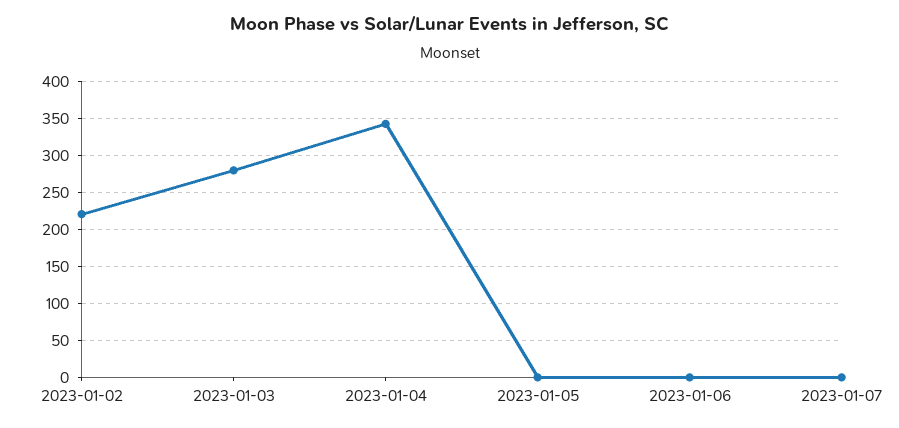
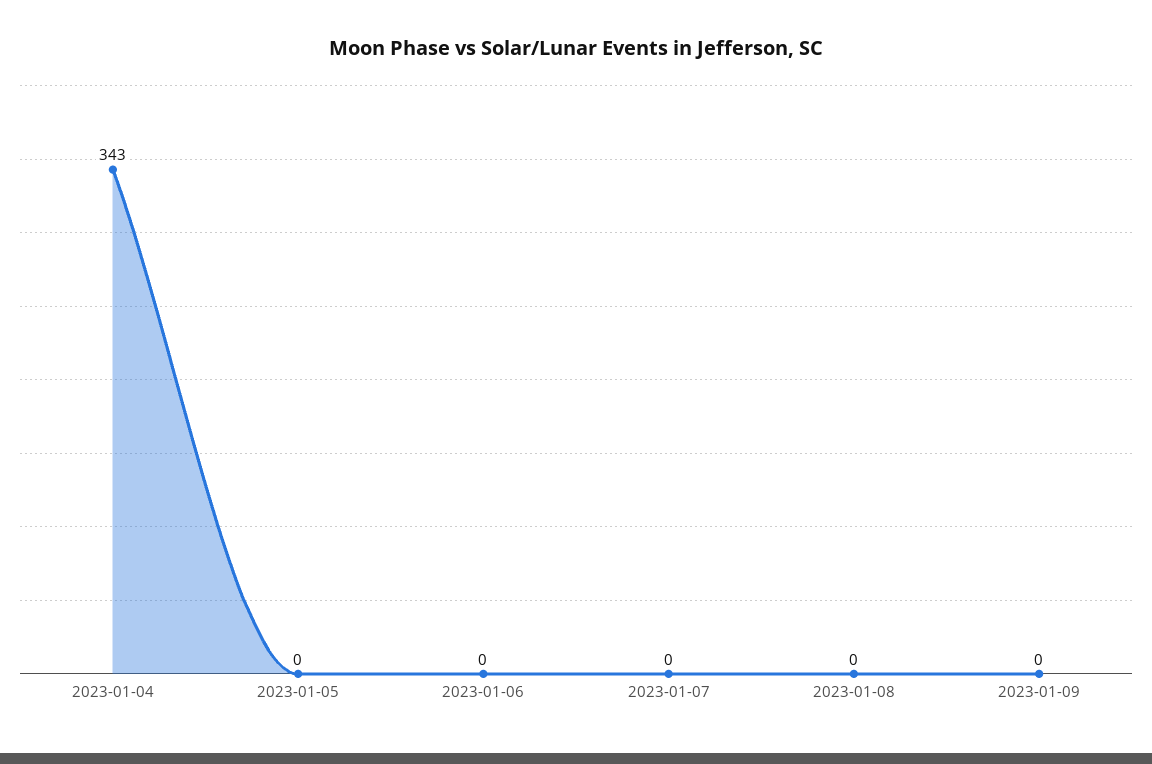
2023-01-02: 220 -> none
2023-01-03: 280 -> none
2023-01-08: none -> 0
2023-01-09: none -> 0

